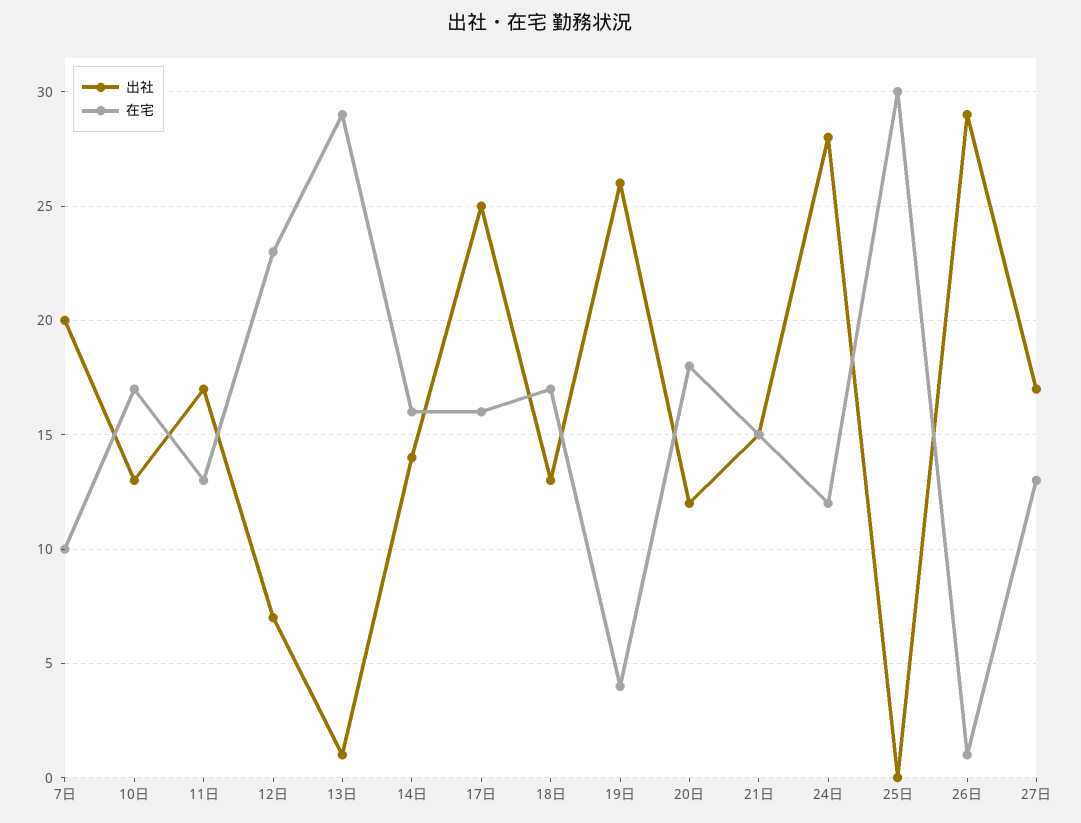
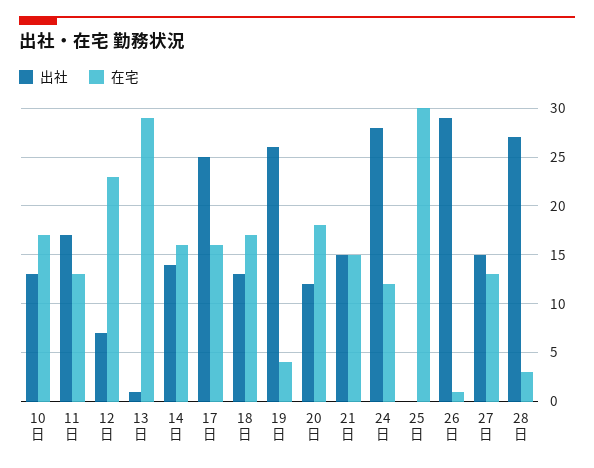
出社, 7日: 20 -> none
在宅, 7日: 10 -> none
出社, 27日: 17 -> 15
出社, 28日: none -> 27
在宅, 28日: none -> 3

